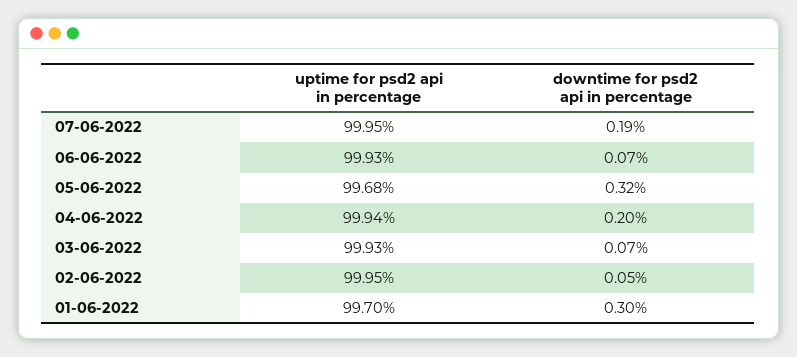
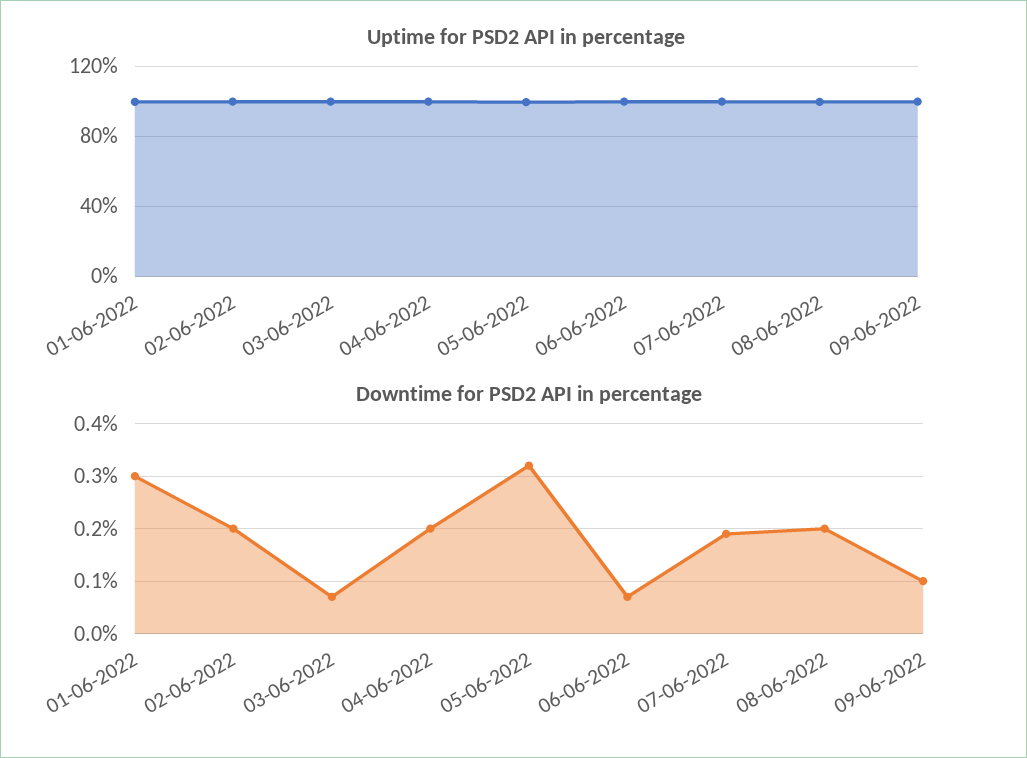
downtime for psd2 api in percentage, 02-06-2022: 0.05 -> 0.2
uptime for psd2 api in percentage, 08-06-2022: none -> 100
uptime for psd2 api in percentage, 09-06-2022: none -> 100
downtime for psd2 api in percentage, 08-06-2022: none -> 0.2
downtime for psd2 api in percentage, 09-06-2022: none -> 0.1

